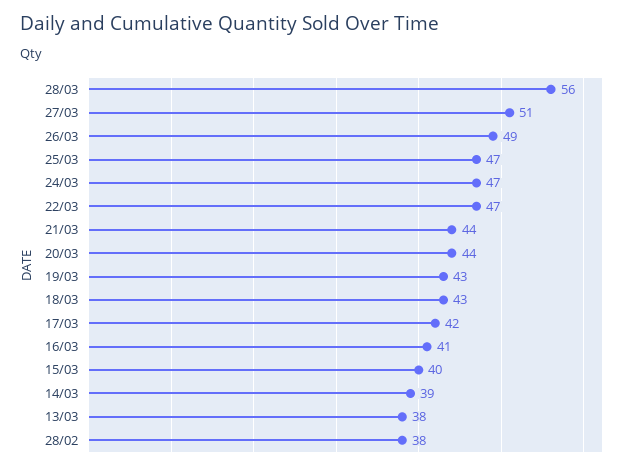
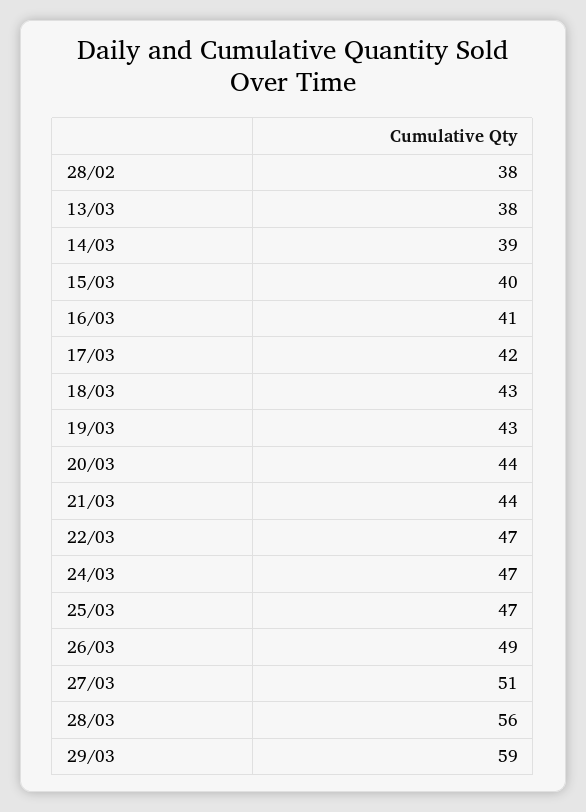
29/03: none -> 59

